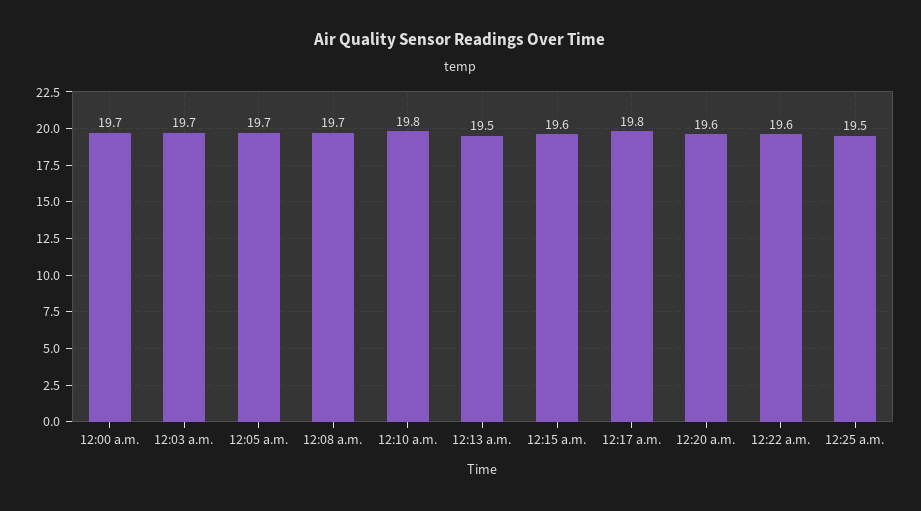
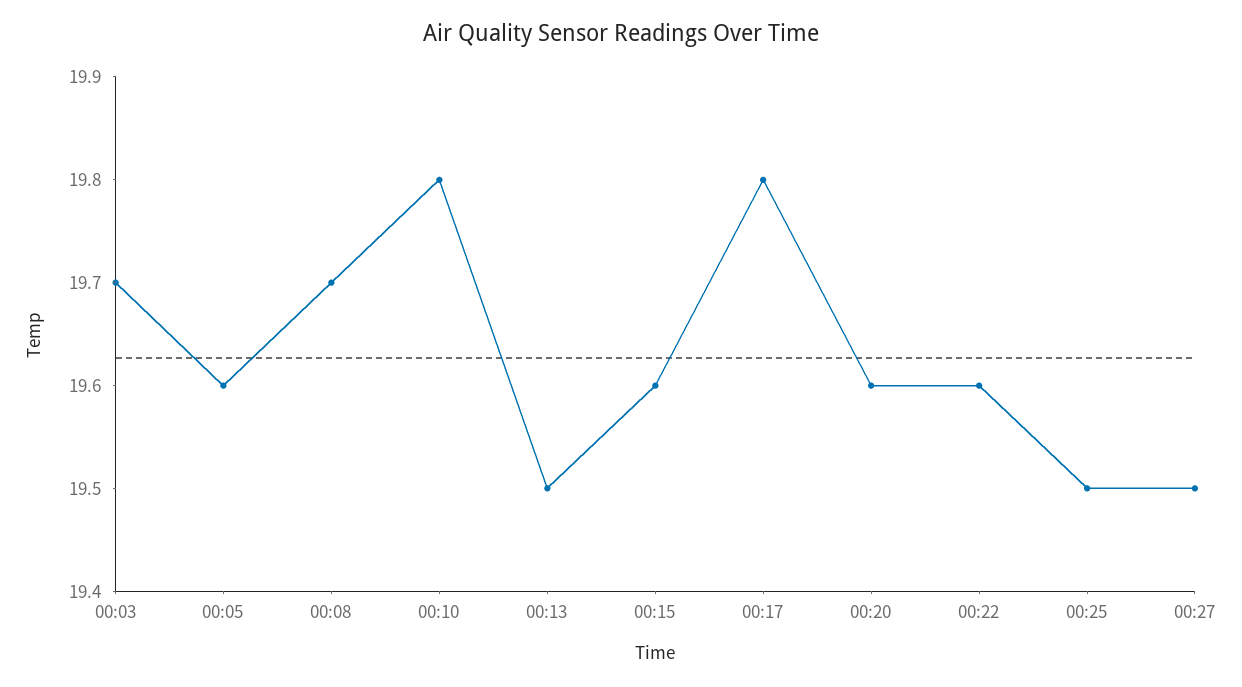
12:00 a.m.: 19.7 -> none
12:05 a.m.: 19.7 -> 19.6
00:27: none -> 19.5

